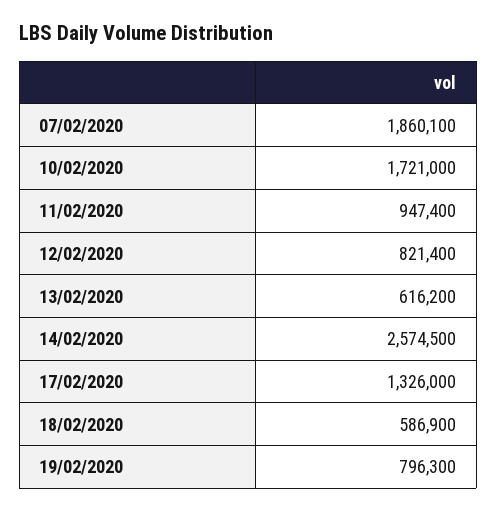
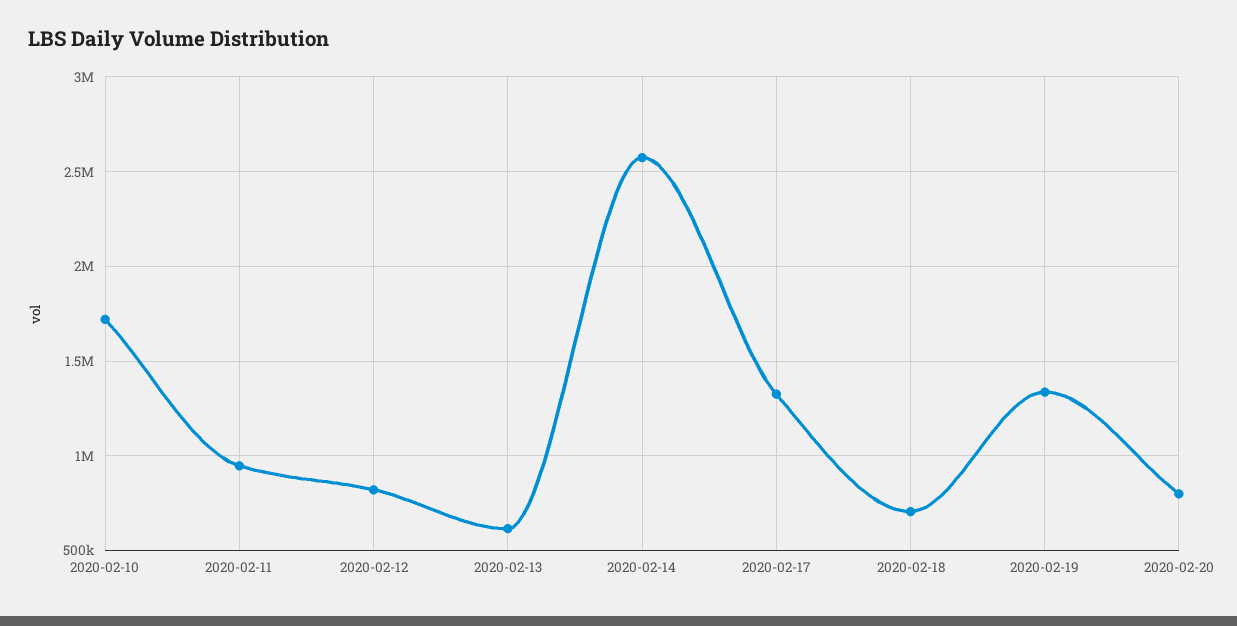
07/02/2020: 1860100 -> none
18/02/2020: 586900 -> 700000
19/02/2020: 796300 -> 1350000
2020-02-20: none -> 800000

